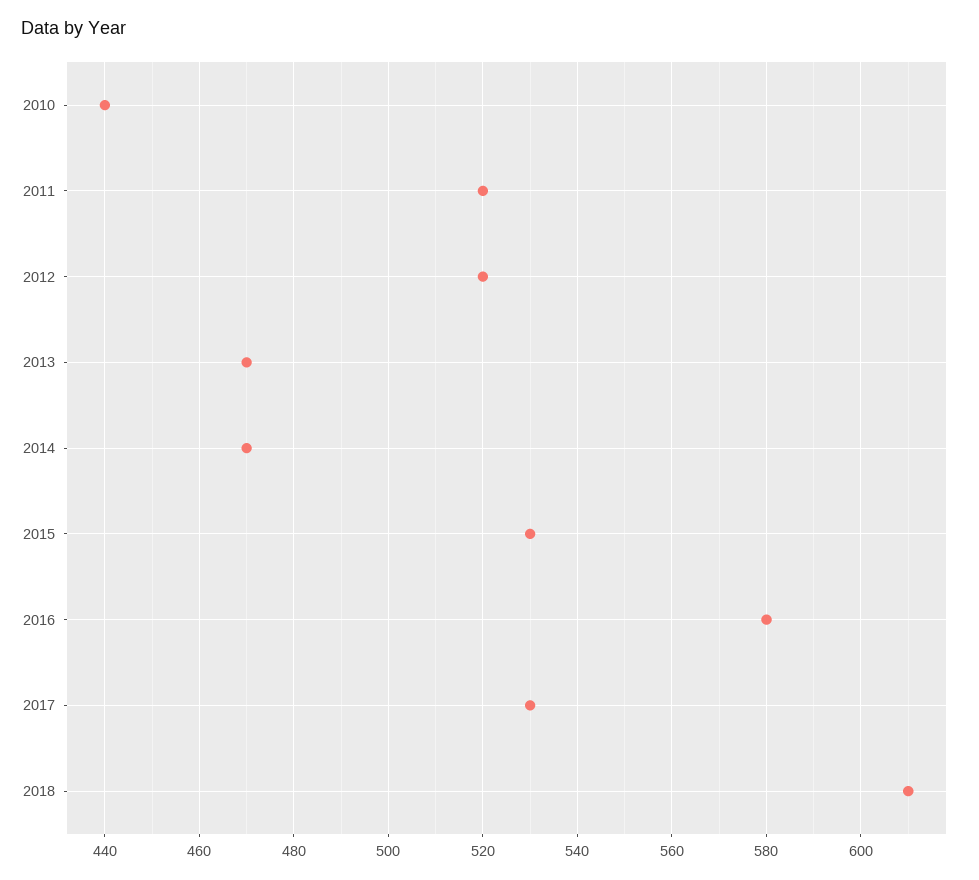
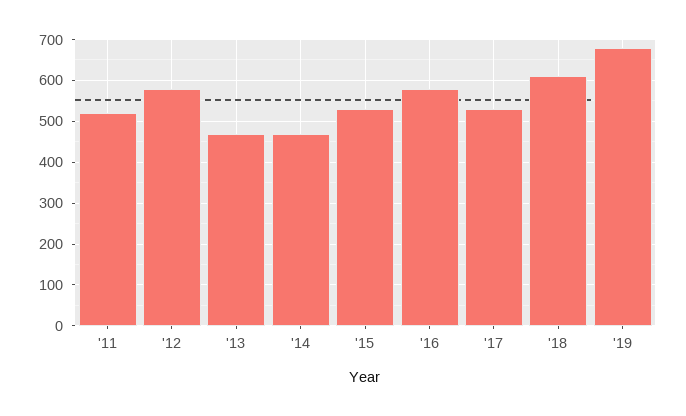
2010: 440 -> none
2012: 520 -> 580
'19: none -> 680

